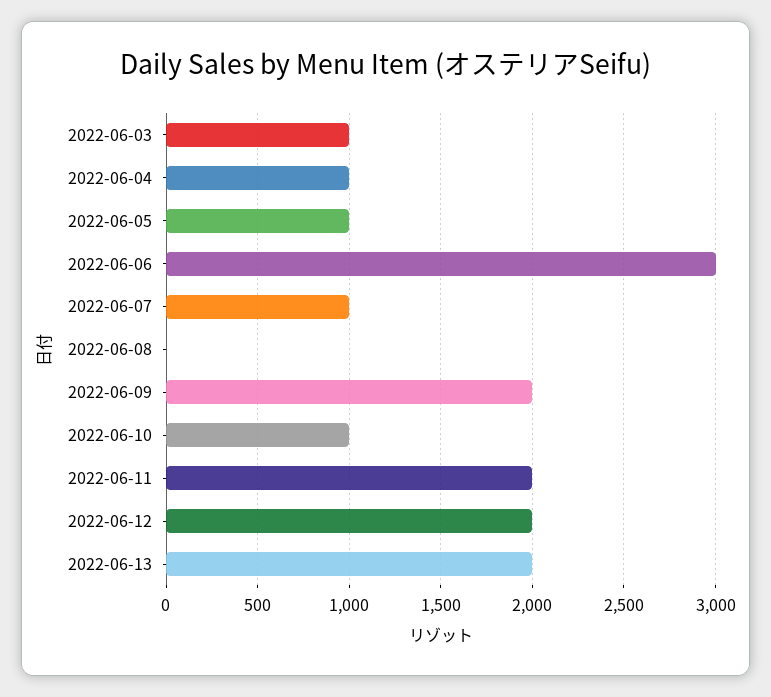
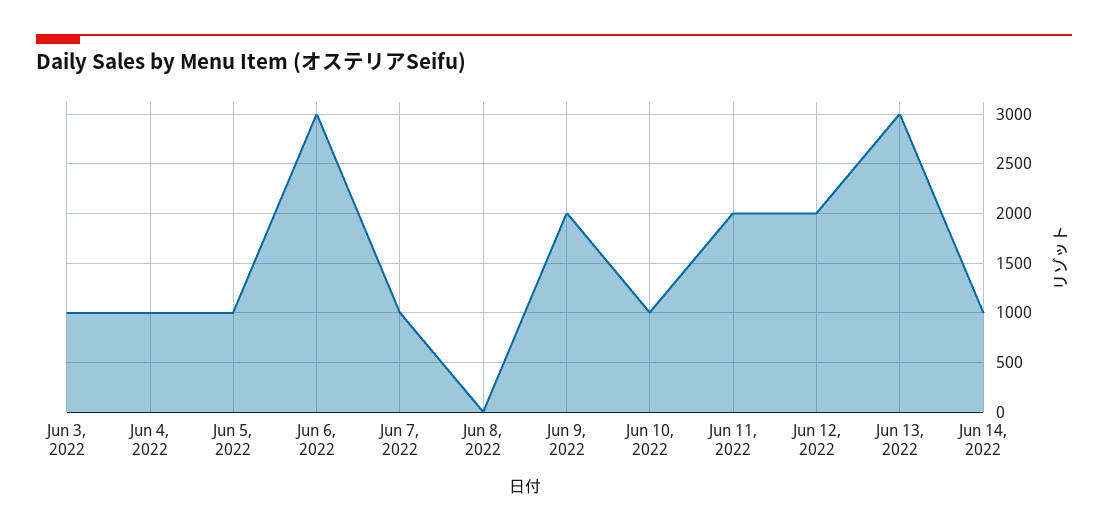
2022-06-13: 2000 -> 3000
Jun 14, 2022: none -> 1000

